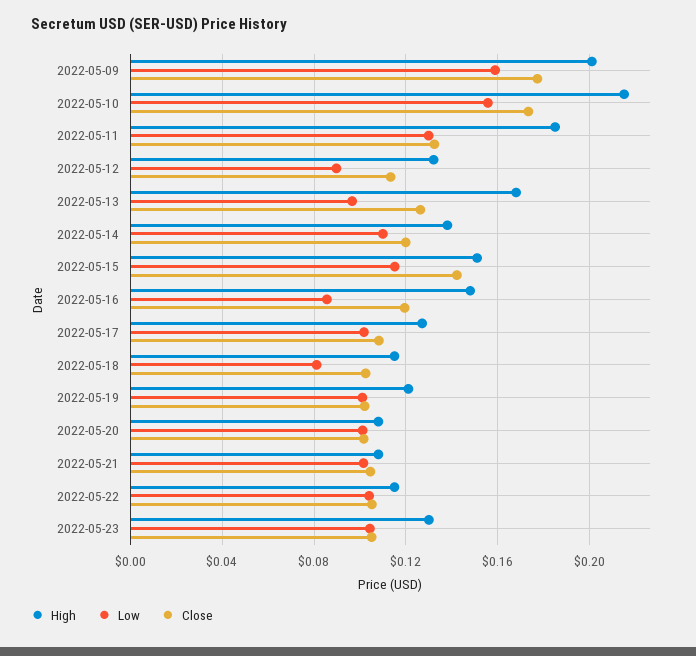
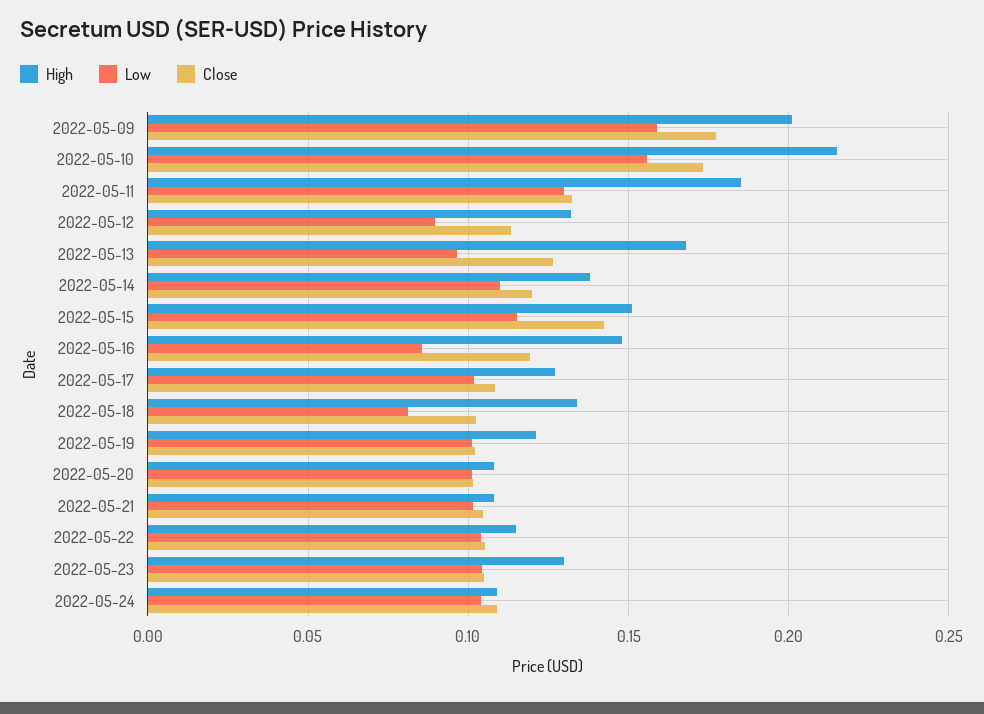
High, 2022-05-18: 0.115 -> 0.135
High, 2022-05-24: none -> 0.11
Low, 2022-05-24: none -> 0.105
Close, 2022-05-24: none -> 0.11

